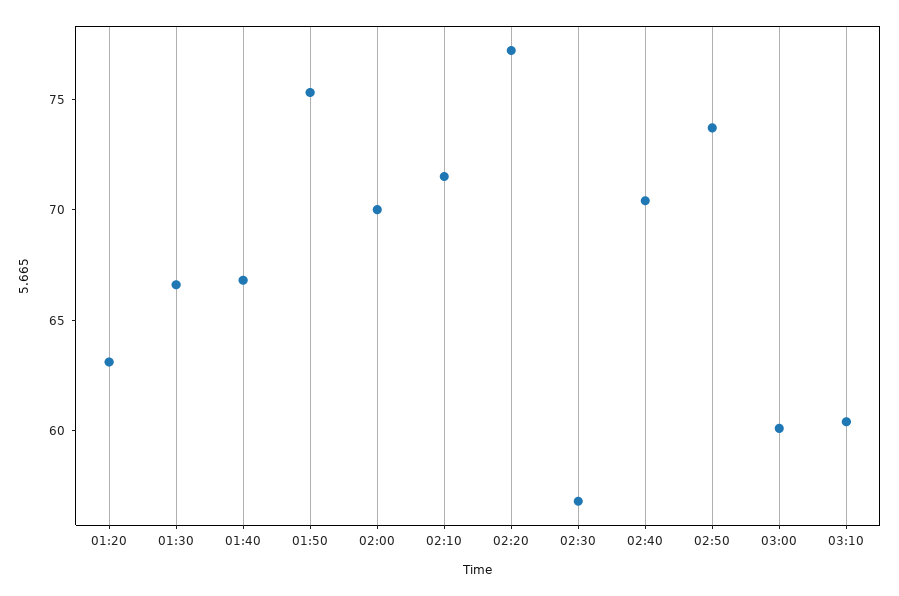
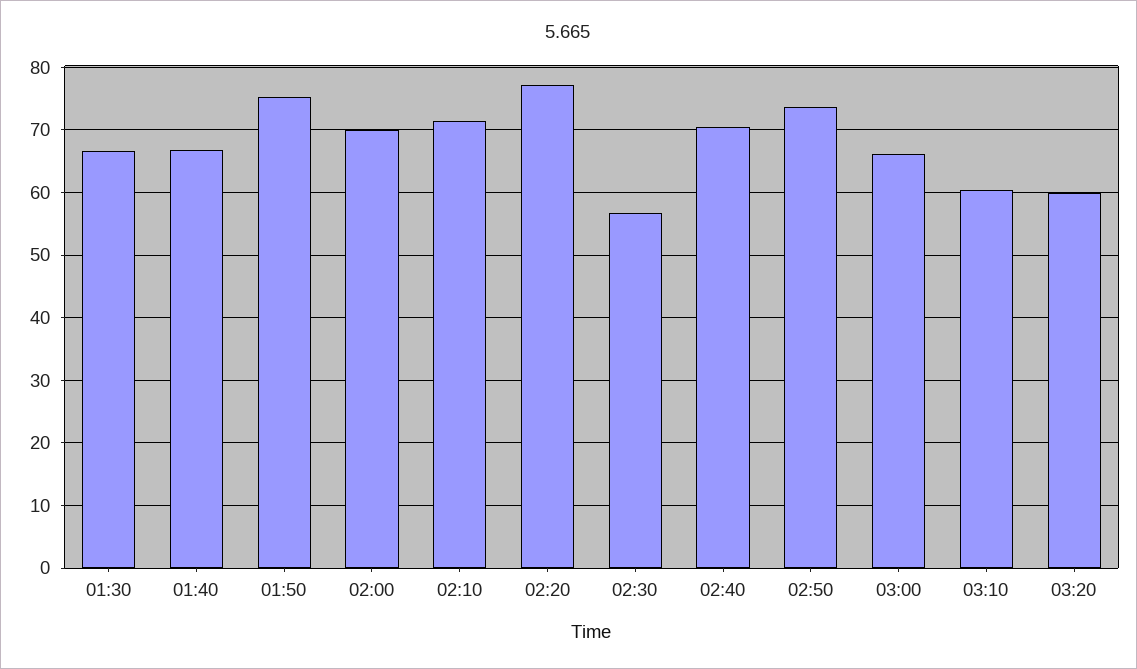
01:20: 63 -> none
03:00: 60 -> 66
03:20: none -> 60

